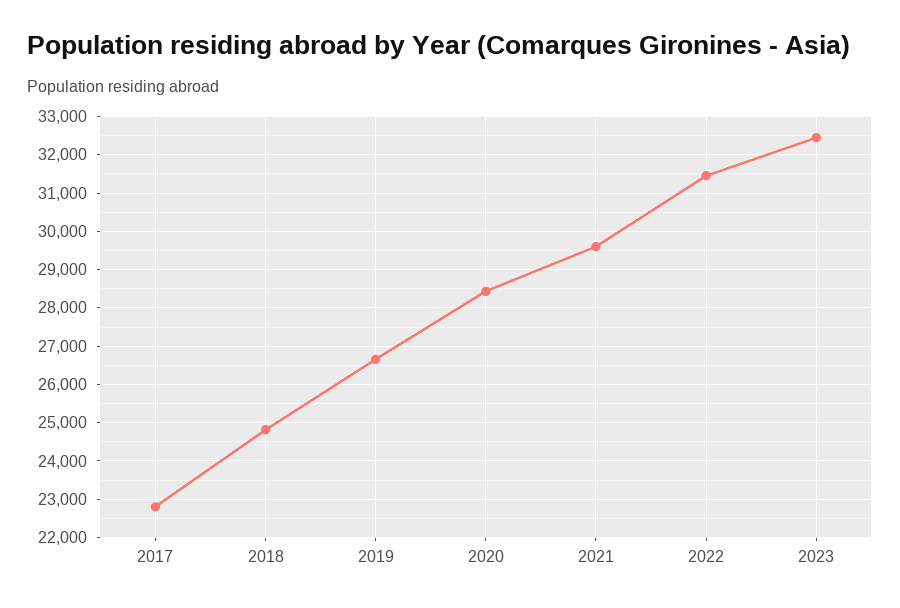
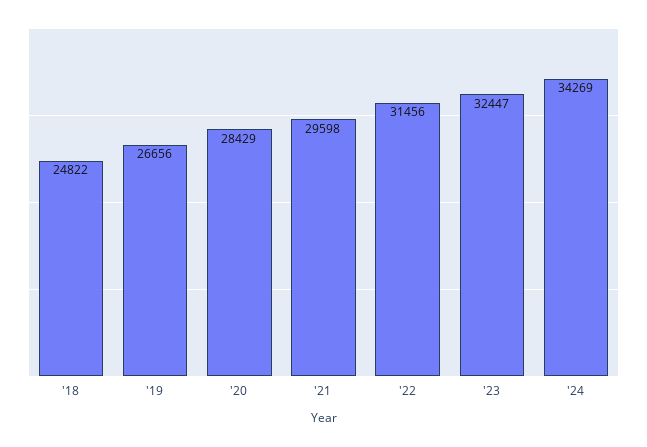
2017: 22800 -> none
'24: none -> 34269

